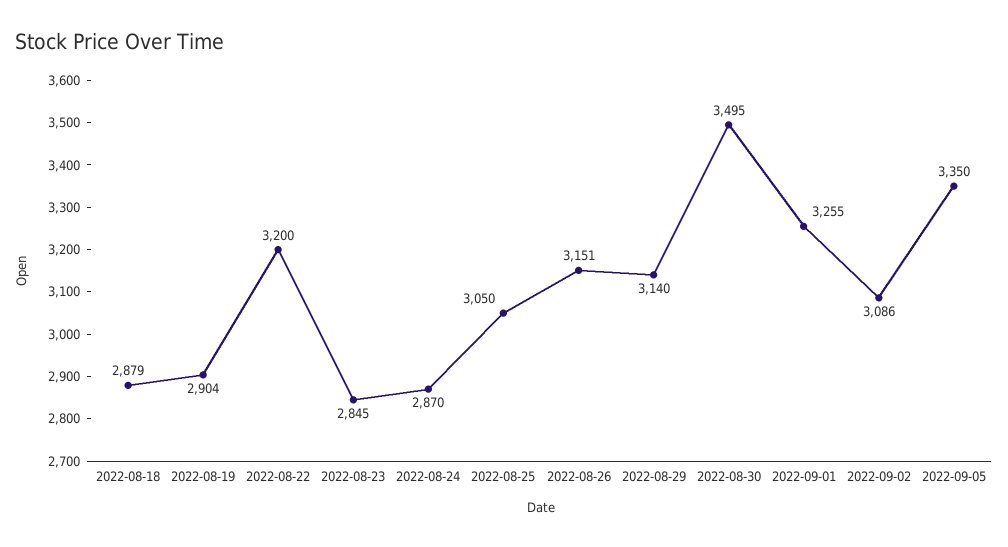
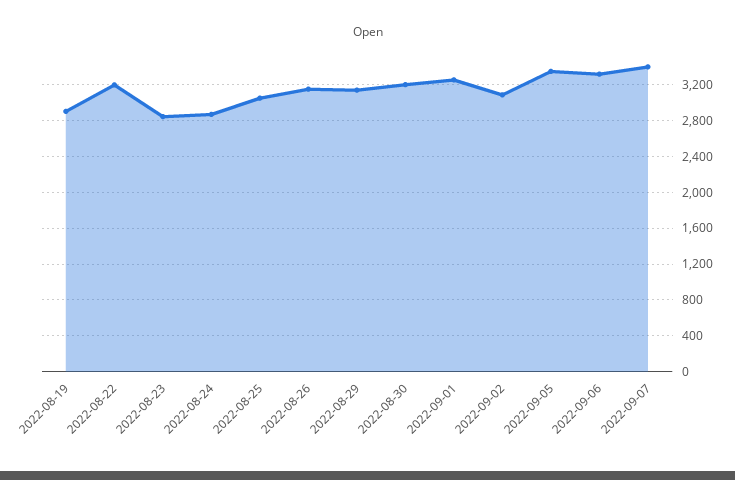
2022-08-18: 2879 -> none
2022-08-30: 3495 -> 3200
2022-09-06: none -> 3300
2022-09-07: none -> 3400

